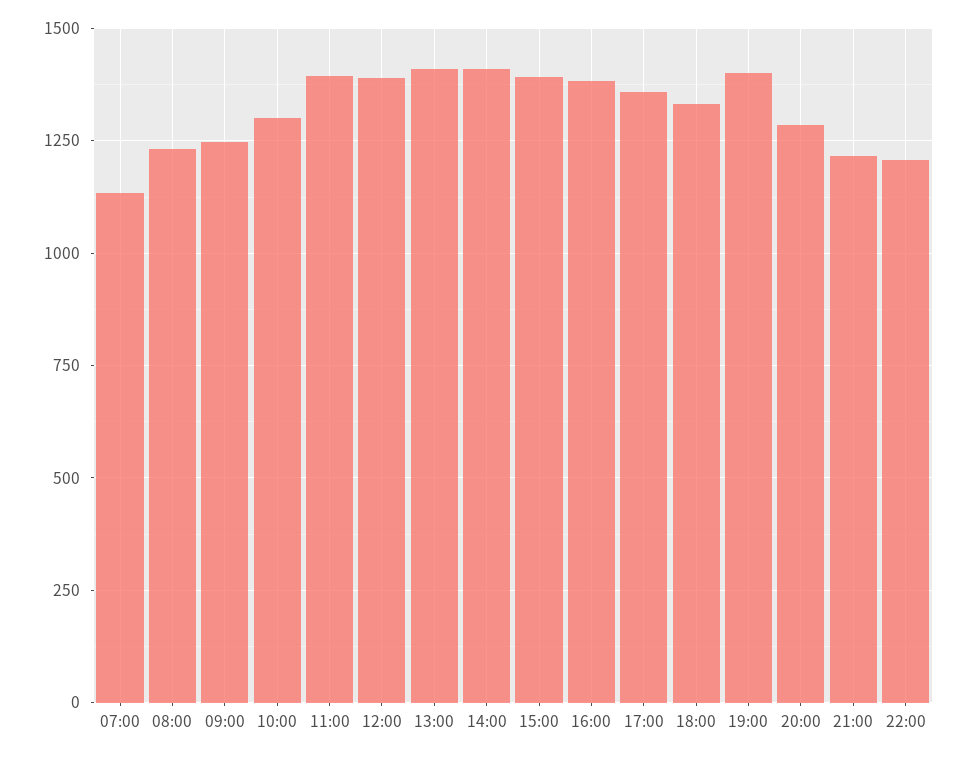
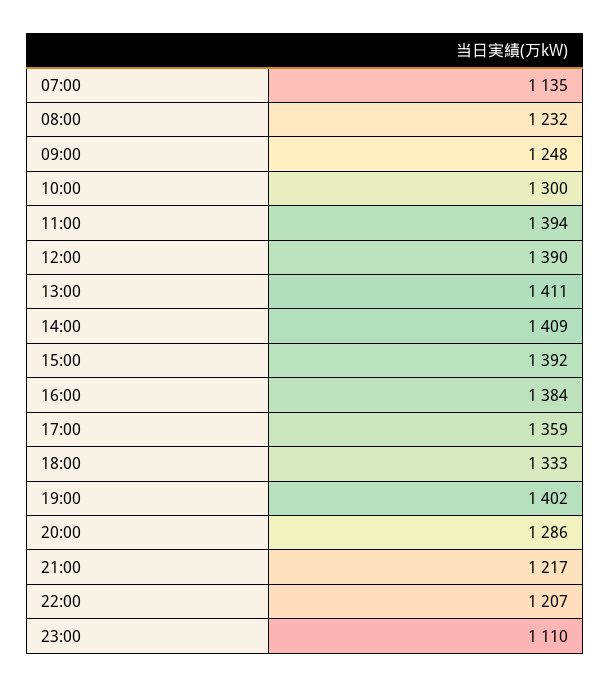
23:00: none -> 1110

